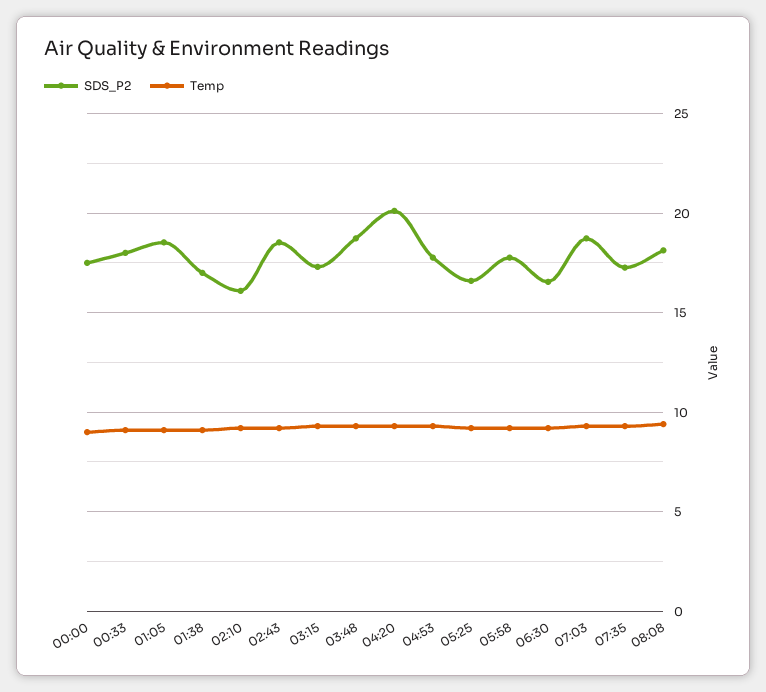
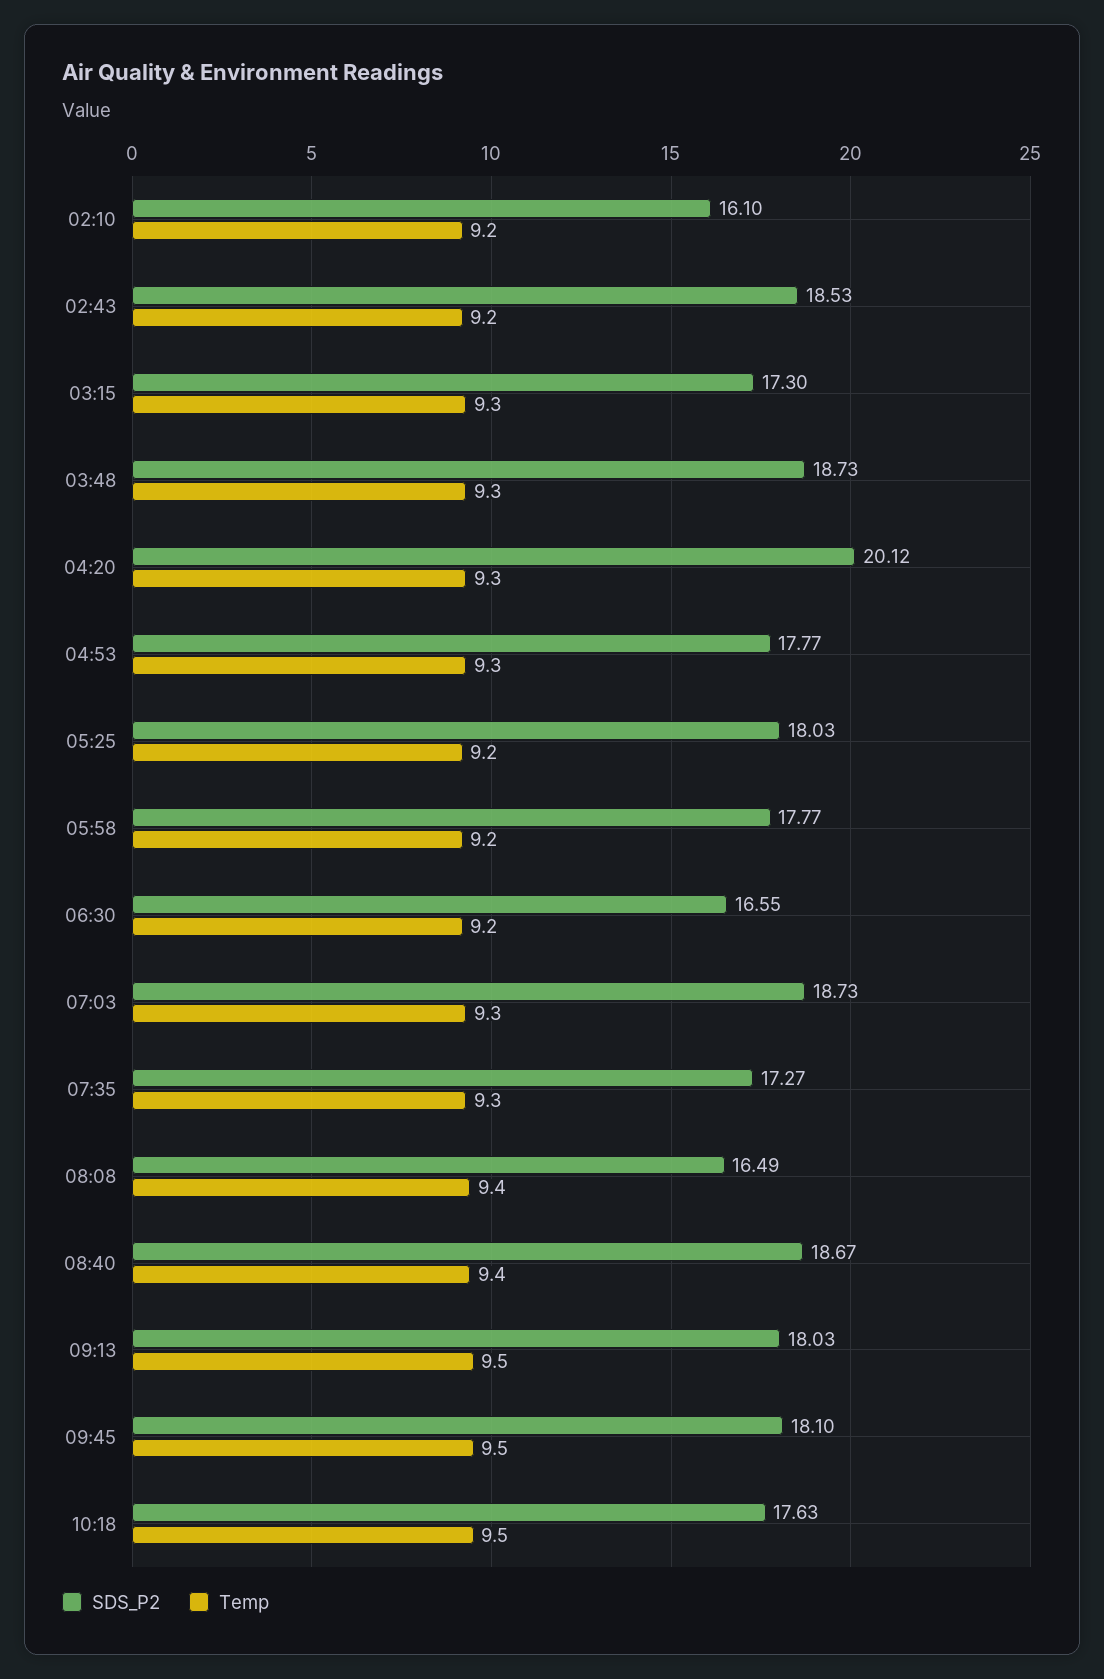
SDS_P2, 00:00: 17.5 -> none
Temp, 00:00: 9 -> none
SDS_P2, 00:33: 18 -> none
Temp, 00:33: 9 -> none
SDS_P2, 01:05: 18.5 -> none
Temp, 01:05: 9 -> none
SDS_P2, 01:38: 17 -> none
Temp, 01:38: 9 -> none
SDS_P2, 05:25: 16.5 -> 18.03
SDS_P2, 08:08: 18 -> 16.49
SDS_P2, 08:40: none -> 18.67
Temp, 08:40: none -> 9.4
SDS_P2, 09:13: none -> 18.03
Temp, 09:13: none -> 9.5
SDS_P2, 09:45: none -> 18.1
Temp, 09:45: none -> 9.5
SDS_P2, 10:18: none -> 17.63
Temp, 10:18: none -> 9.5

